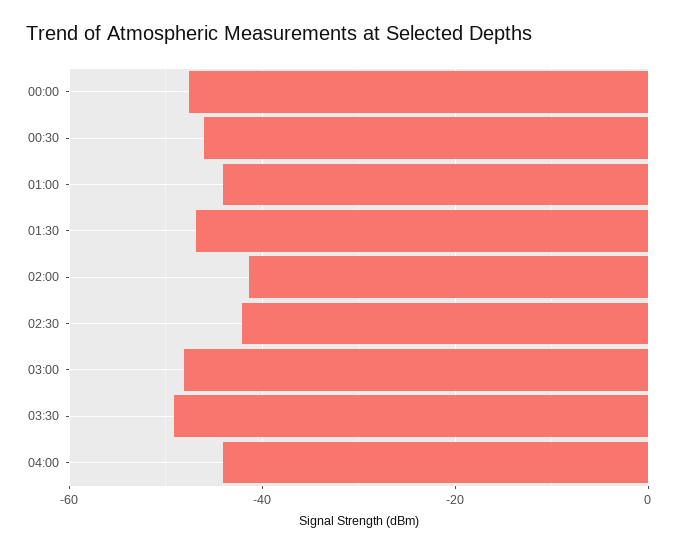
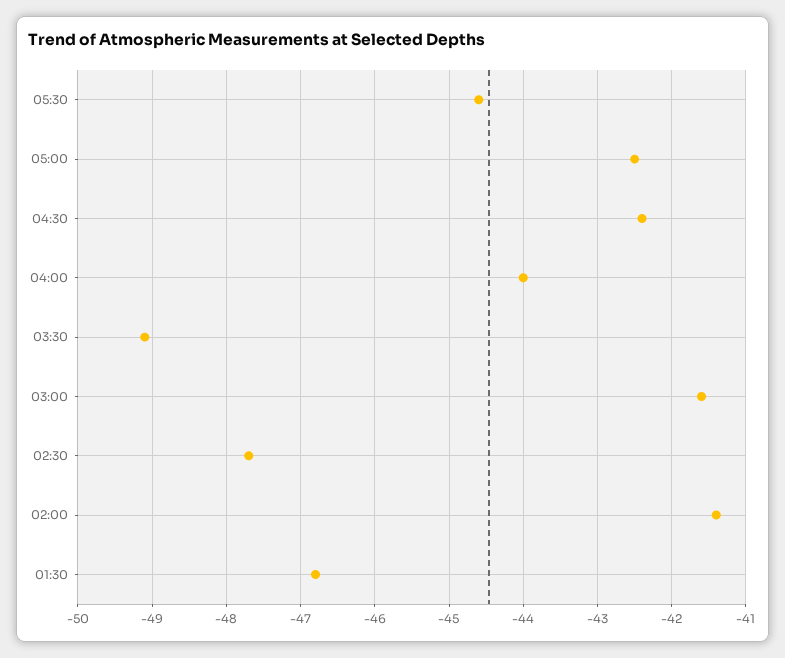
00:00: -48 -> none
00:30: -46 -> none
01:00: -44 -> none
02:30: -42 -> -47.7
03:00: -48 -> -41.6
05:30: none -> -44.6
05:00: none -> -42.5
04:30: none -> -42.4

